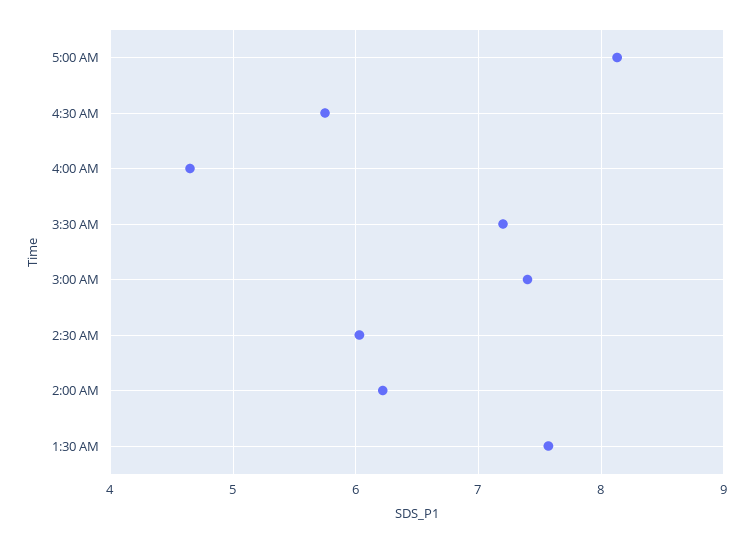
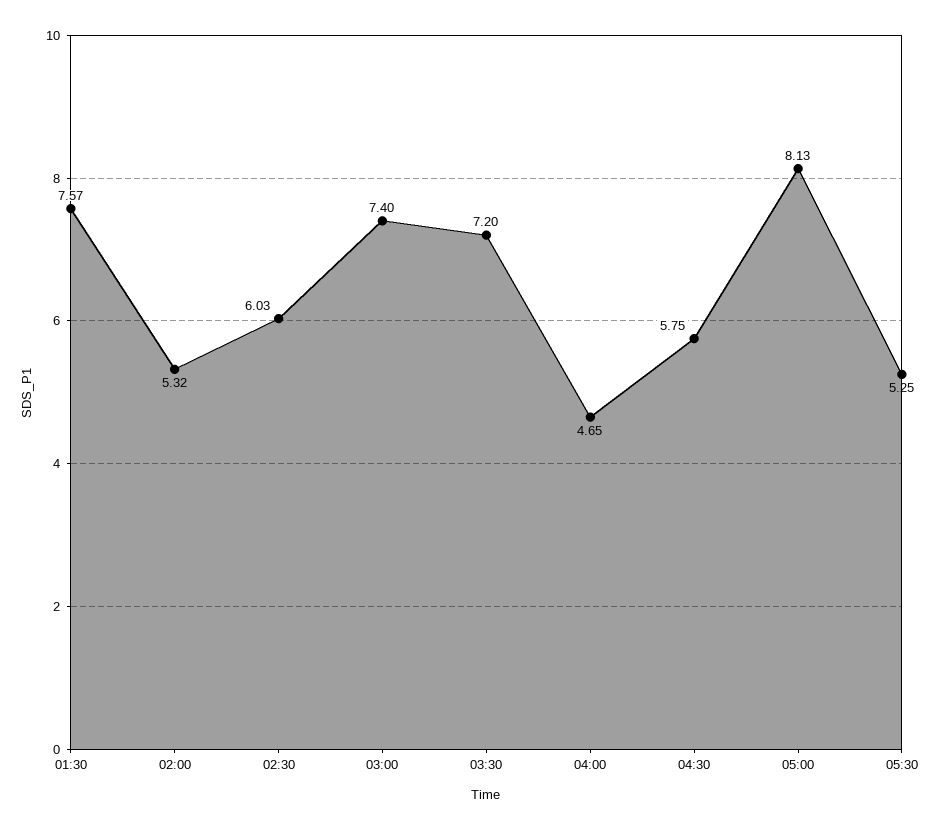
2:00 AM: 6.2 -> 5.32
05:30: none -> 5.25

